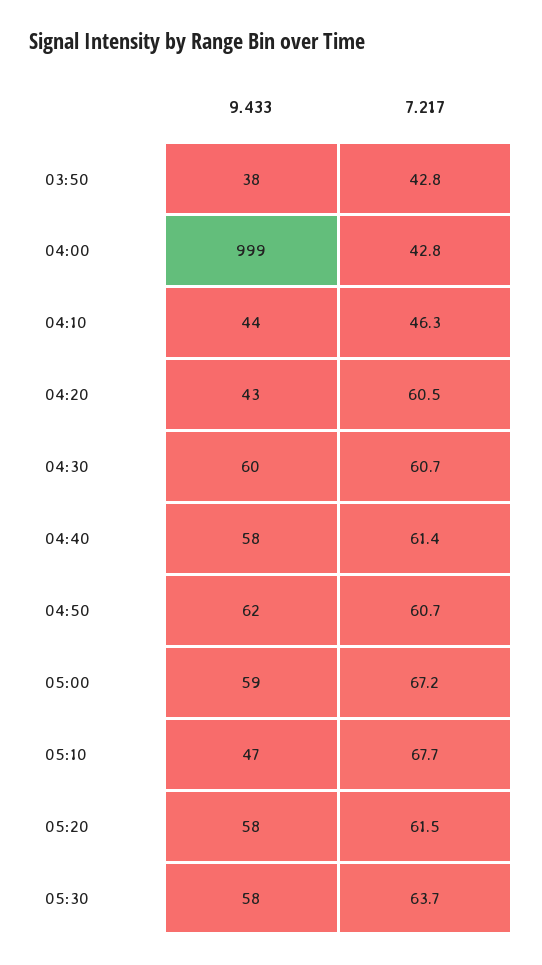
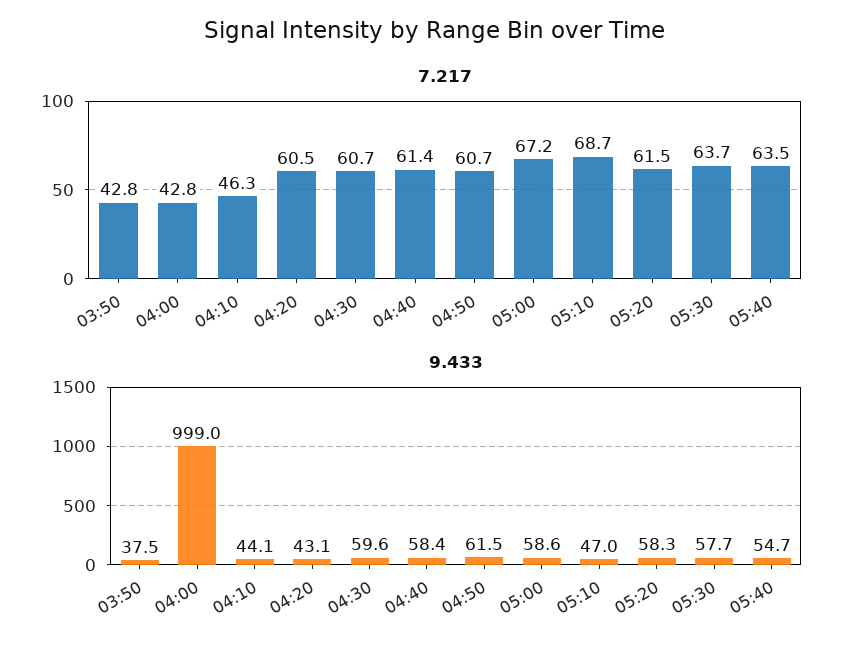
7.217, 05:10: 67.7 -> 68.7
7.217, 05:40: none -> 63.5
9.433, 05:40: none -> 54.7

